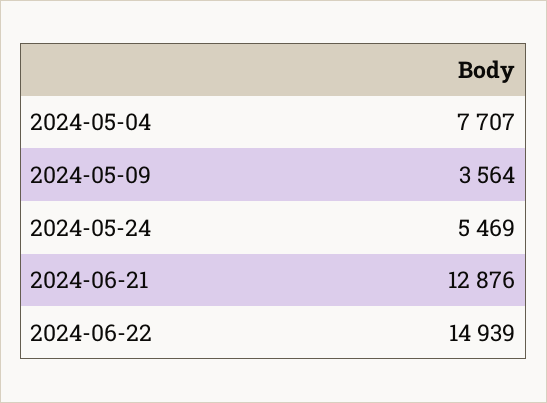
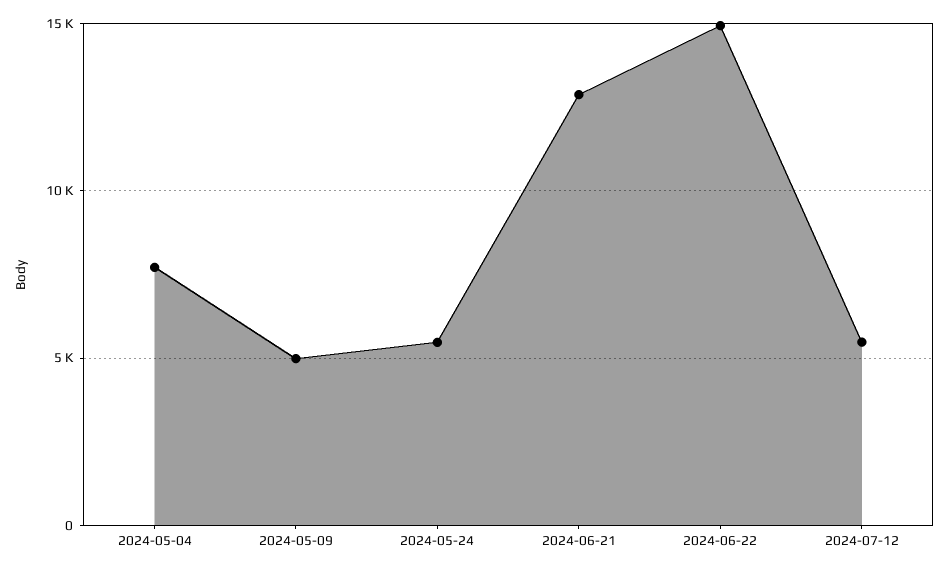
2024-05-09: 3564 -> 5000
2024-07-12: none -> 5500

